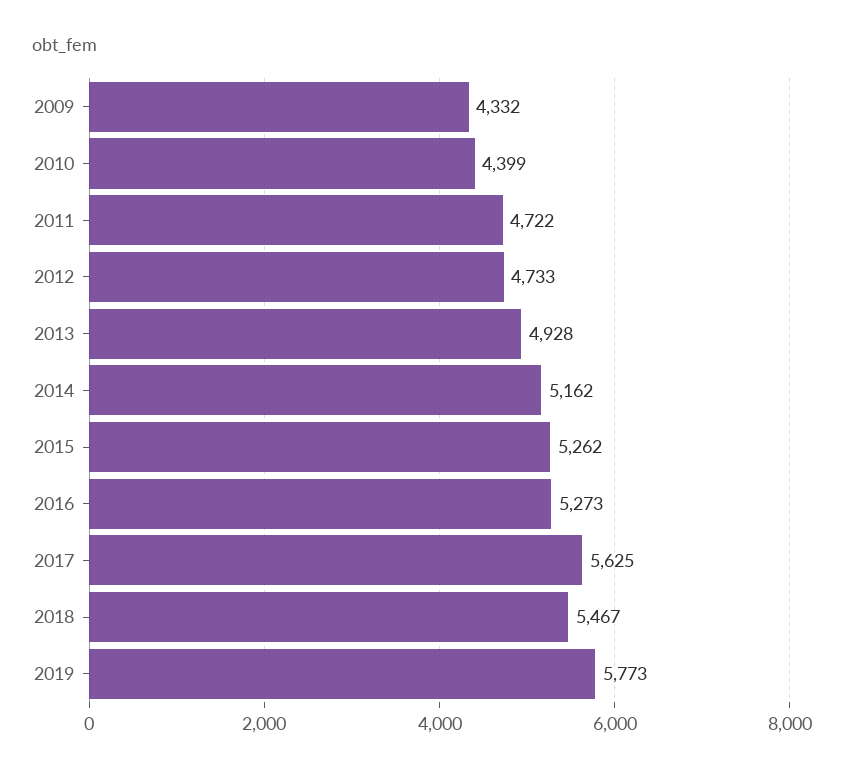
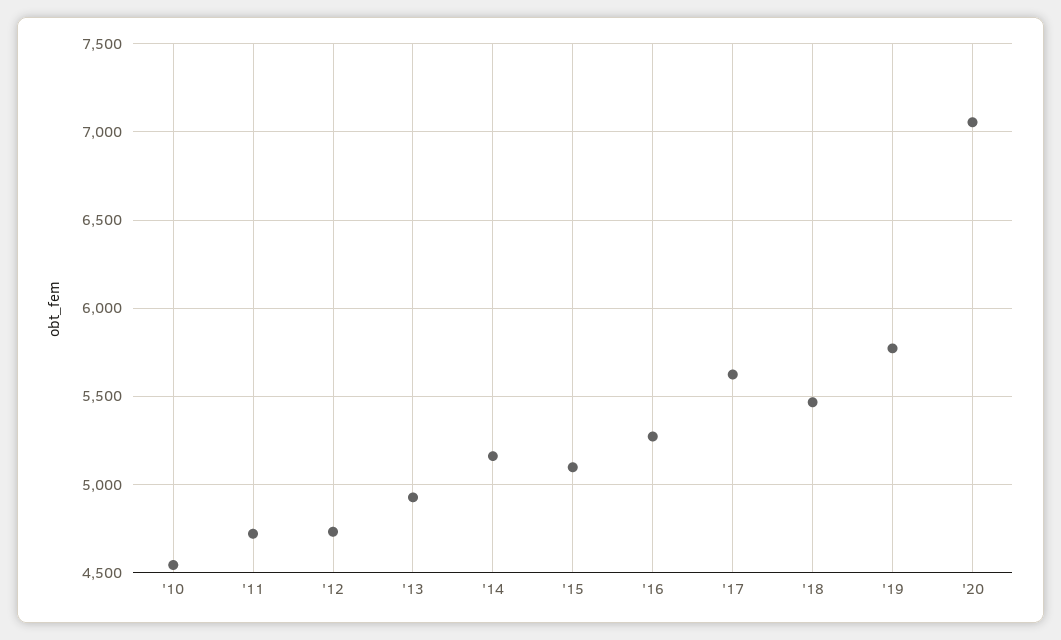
2009: 4332 -> none
2010: 4399 -> 4550
2015: 5262 -> 5100
'20: none -> 7050

